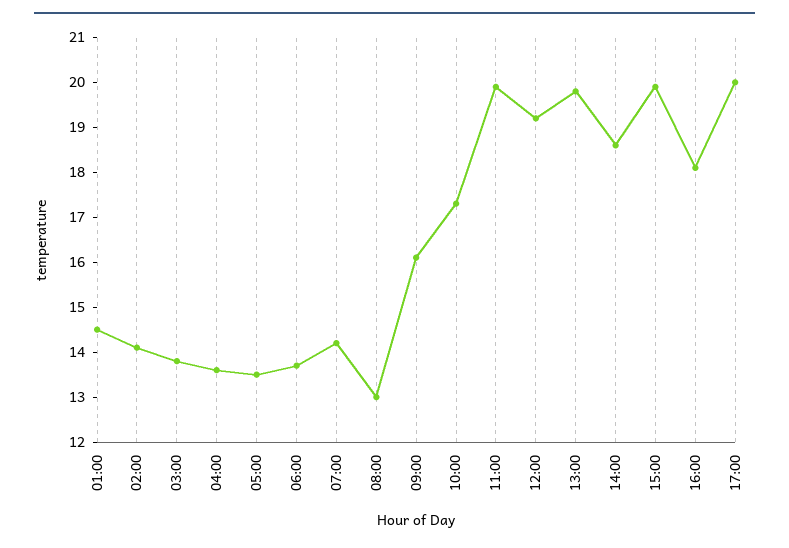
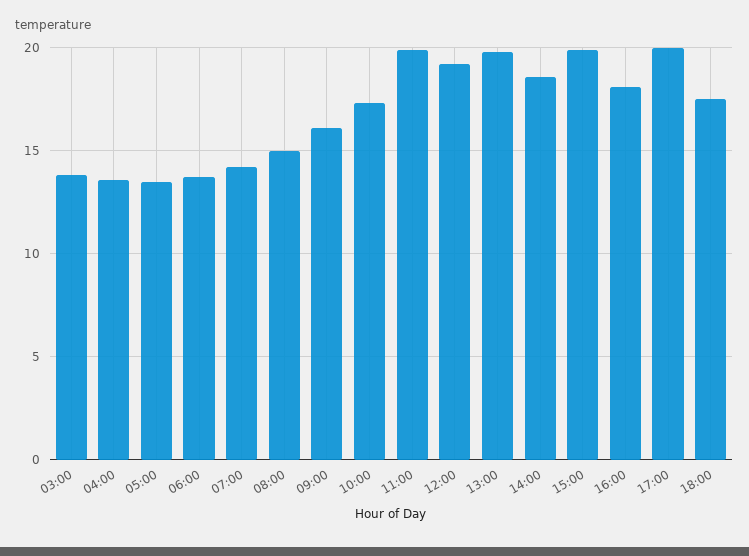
01:00: 14.5 -> none
02:00: 14 -> none
08:00: 13 -> 15
18:00: none -> 17.5

